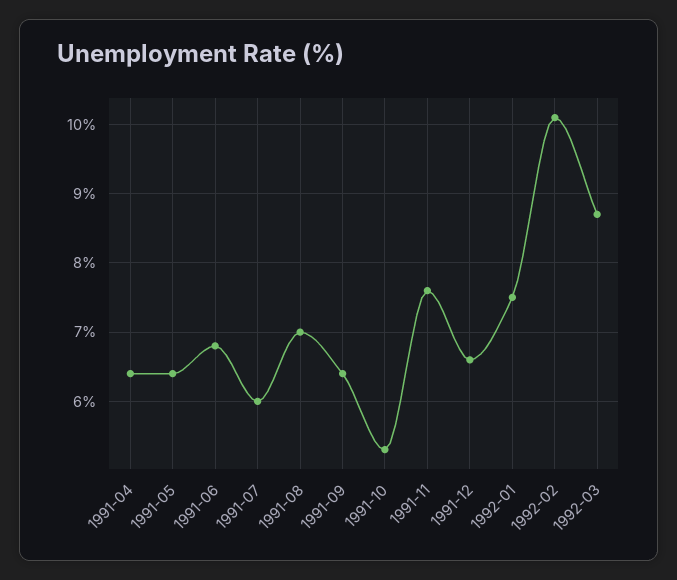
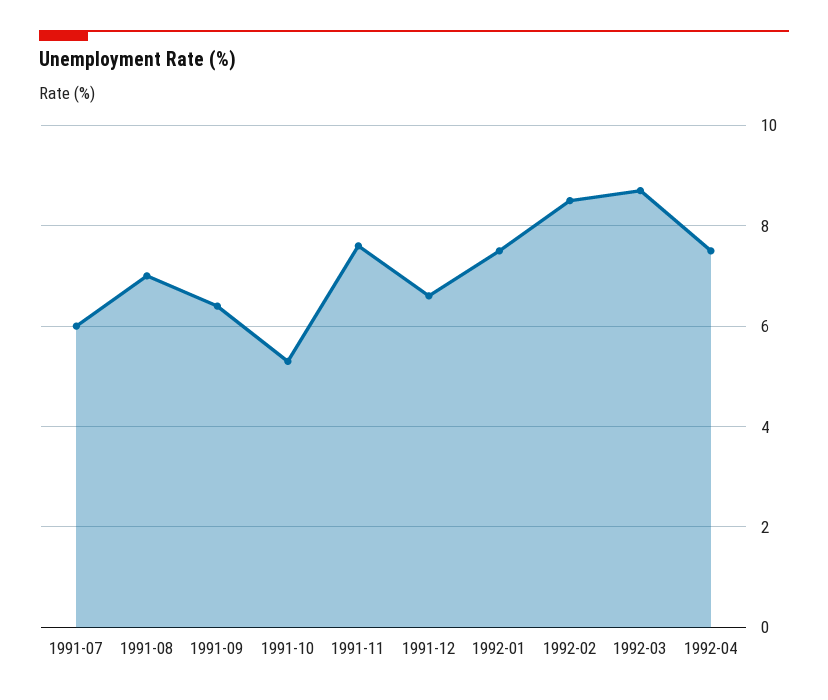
1991-04: 6.4 -> none
1991-05: 6.4 -> none
1991-06: 6.8 -> none
1992-02: 10.1 -> 8.5
1992-04: none -> 7.5

